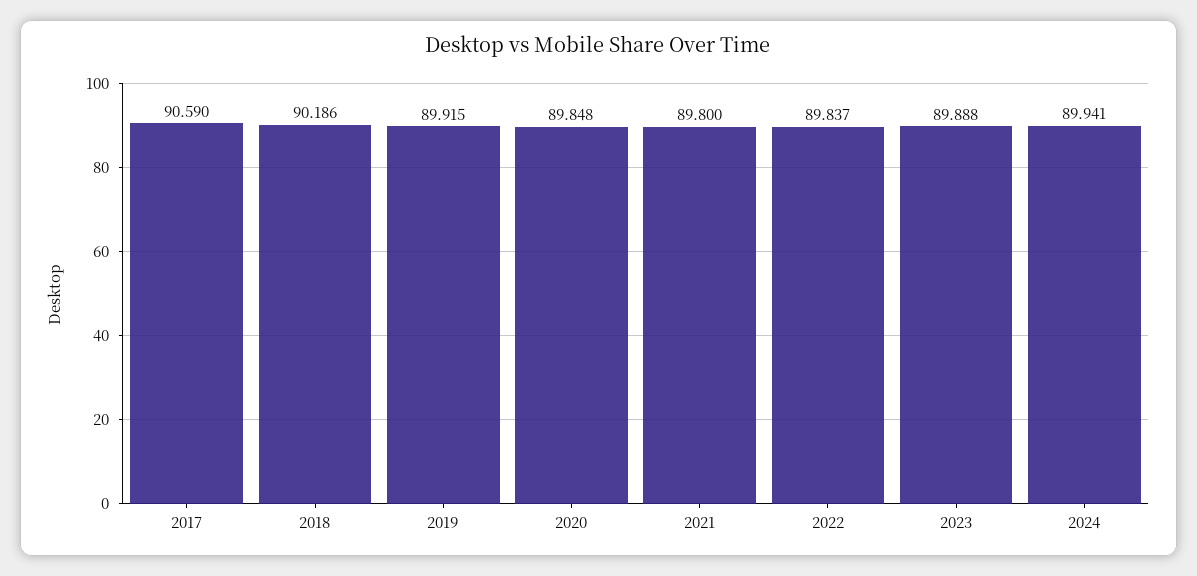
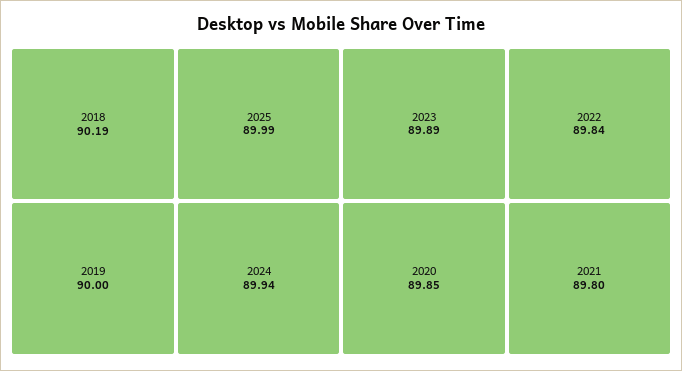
2017: 90.59 -> none
2019: 89.915 -> 90
2025: none -> 89.99

